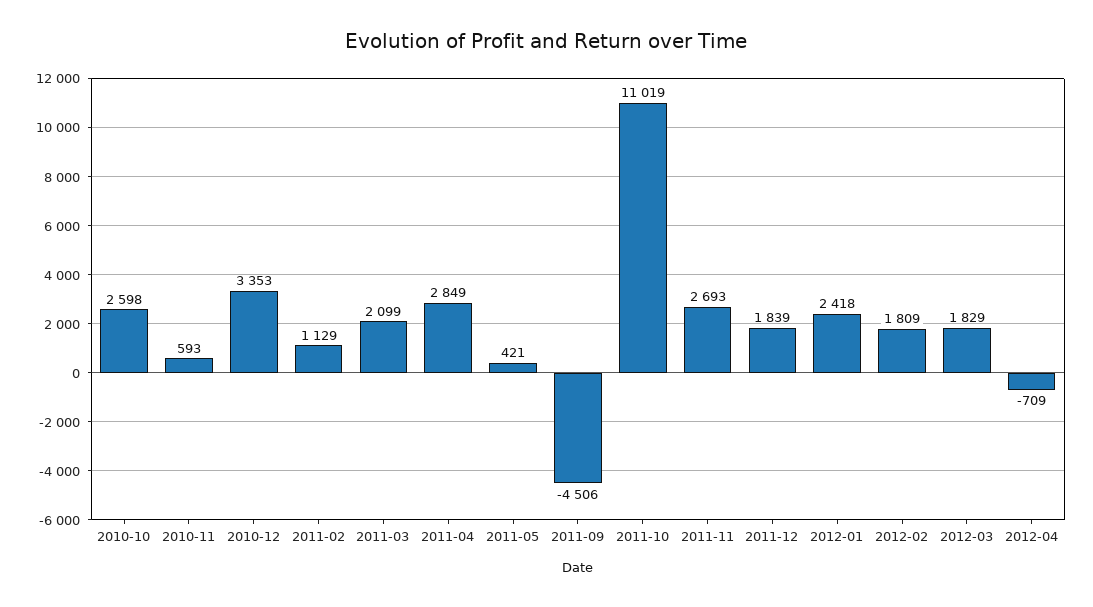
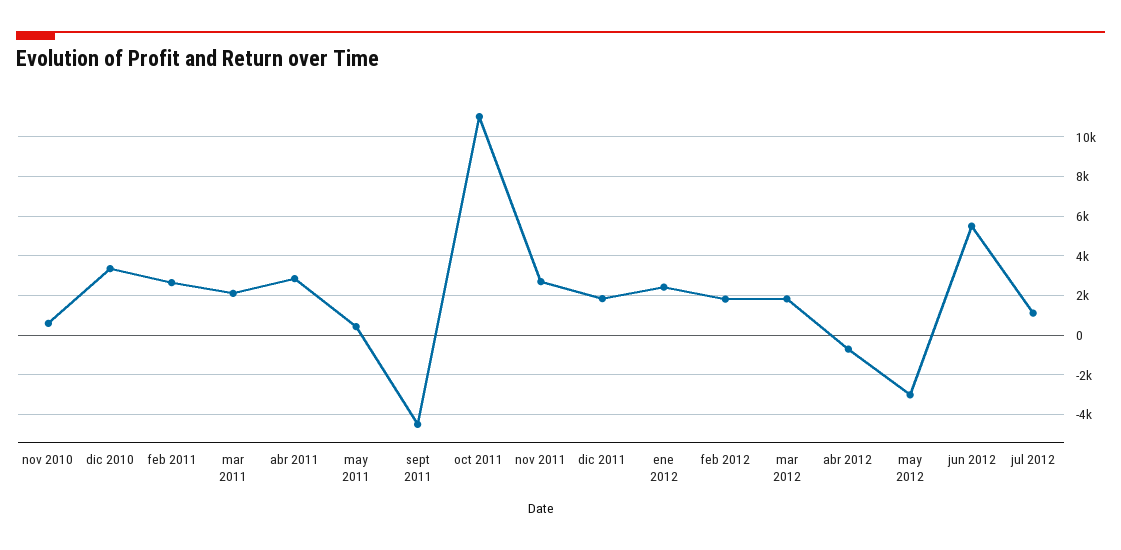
2010-10: 2598 -> none
2011-02: 1129 -> 2500
may 2012: none -> -3000
jun 2012: none -> 5500
jul 2012: none -> 1000

